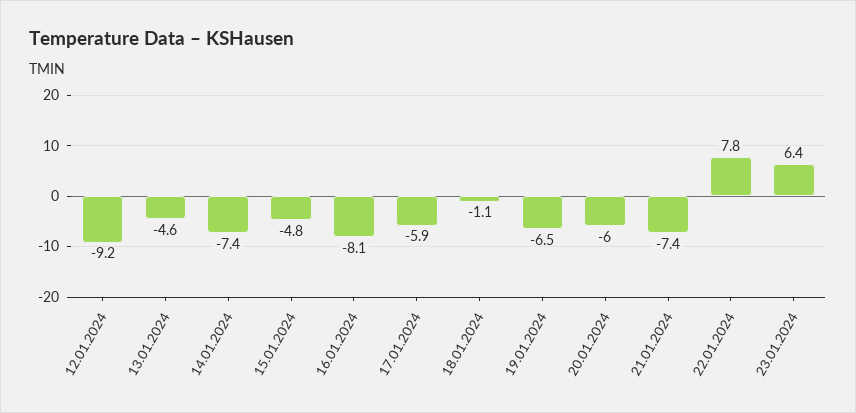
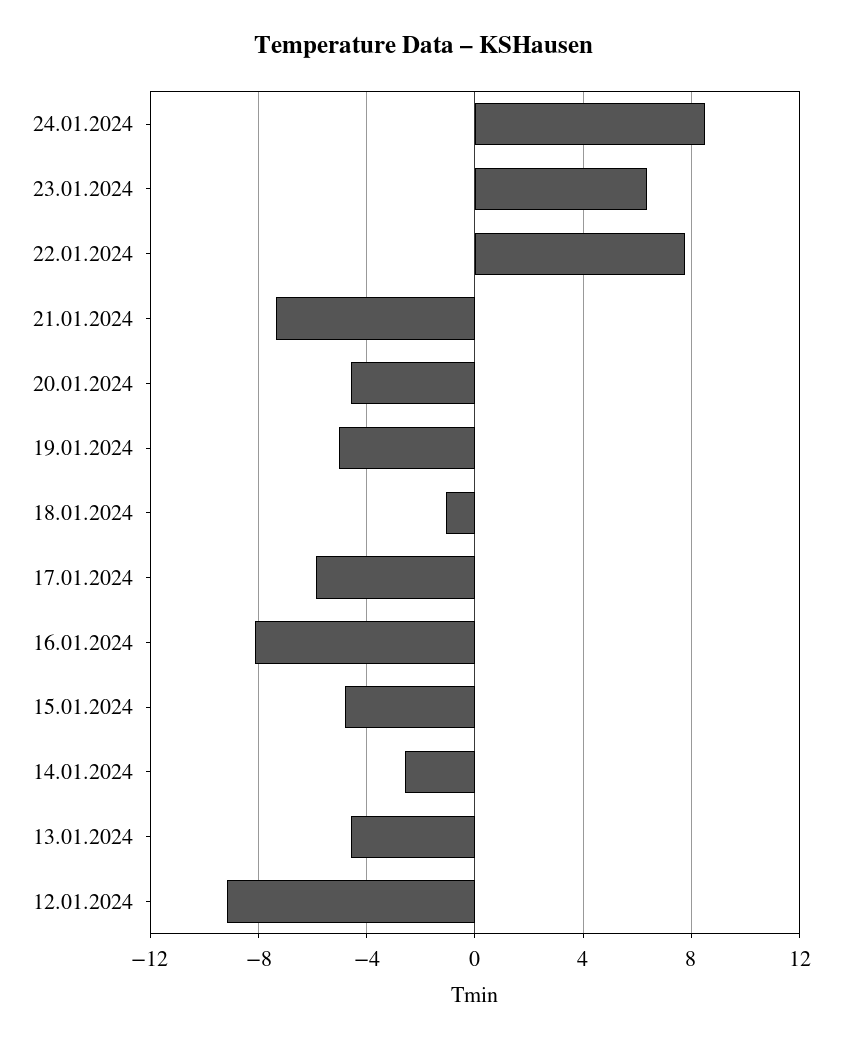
14.01.2024: -7.4 -> -2.5
19.01.2024: -6.5 -> -5
20.01.2024: -6 -> -4.5
24.01.2024: none -> 8.5

